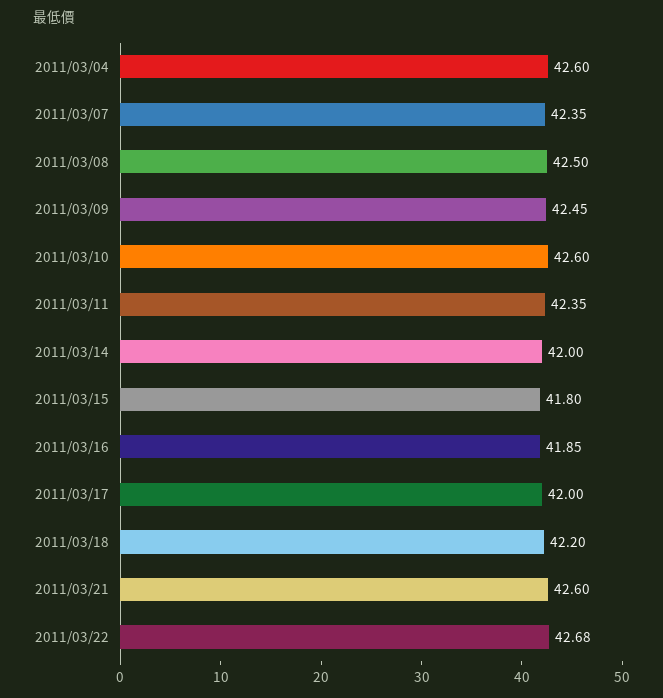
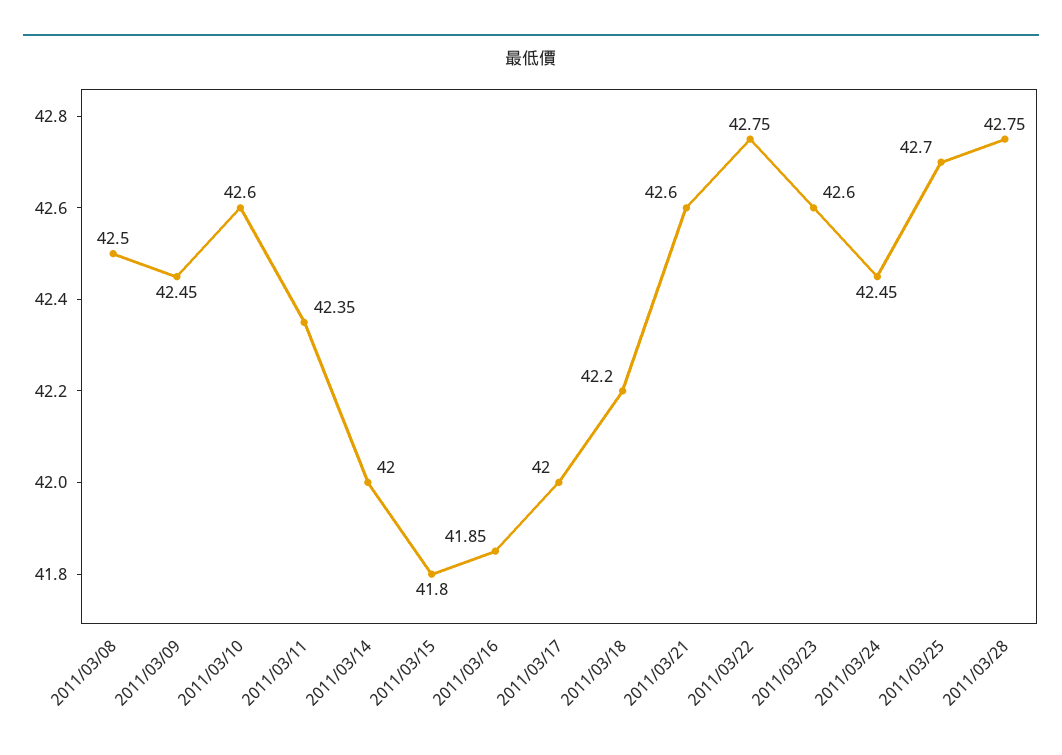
2011/03/04: 42.6 -> none
2011/03/07: 42.35 -> none
2011/03/22: 42.68 -> 42.75
2011/03/23: none -> 42.6
2011/03/24: none -> 42.45
2011/03/25: none -> 42.7
2011/03/28: none -> 42.75

